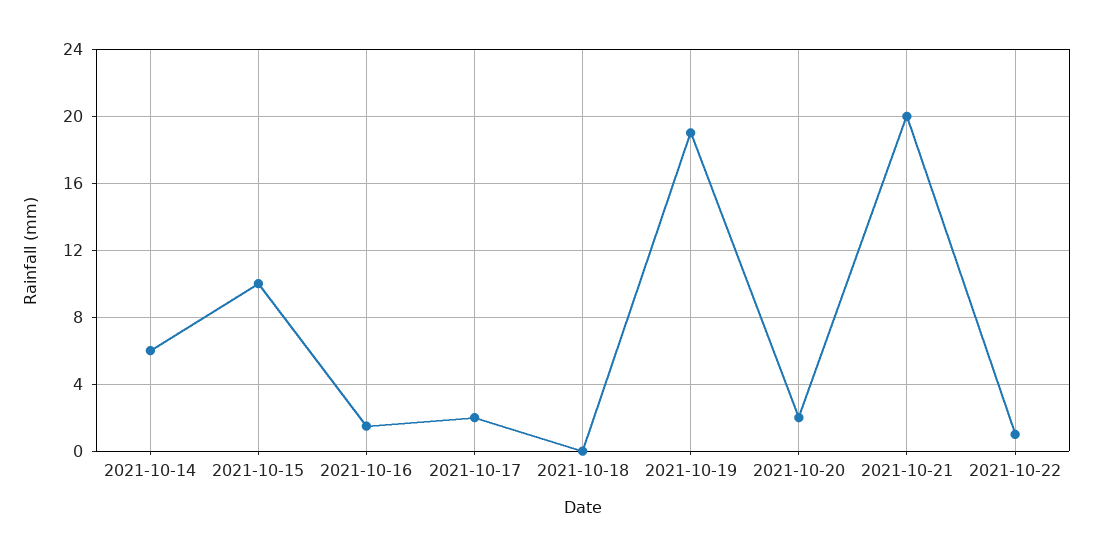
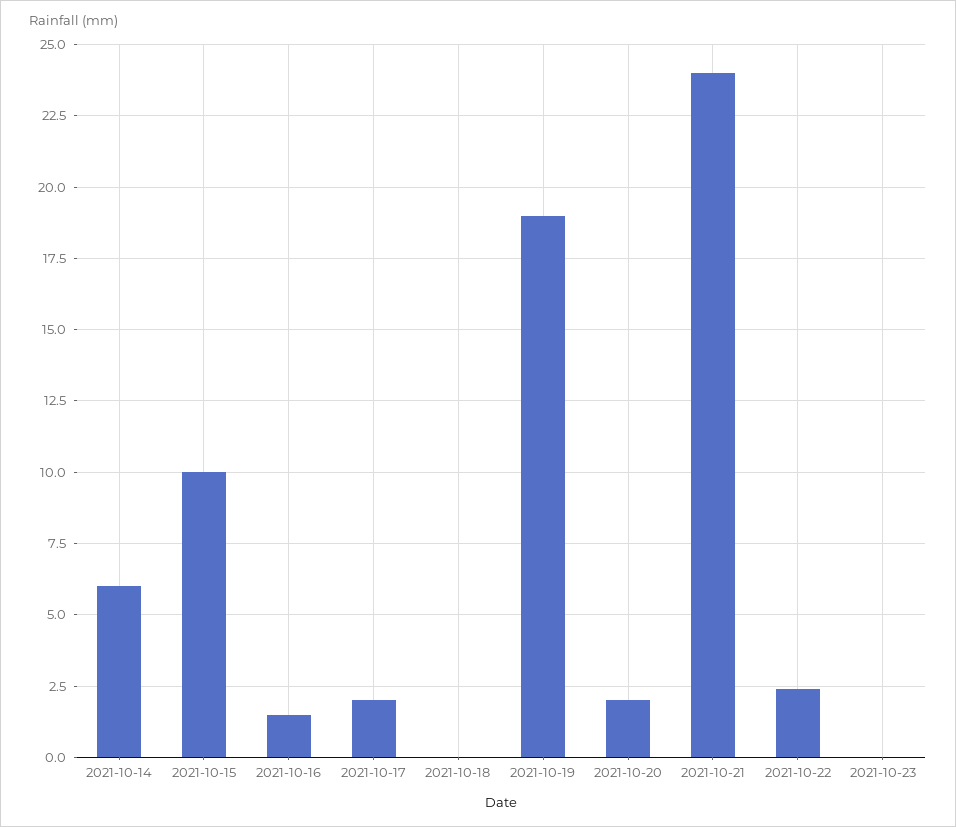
2021-10-21: 20 -> 24
2021-10-22: 1 -> 2.5
2021-10-23: none -> 0

